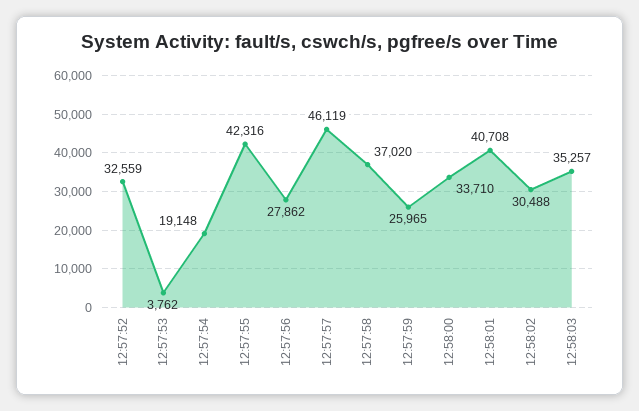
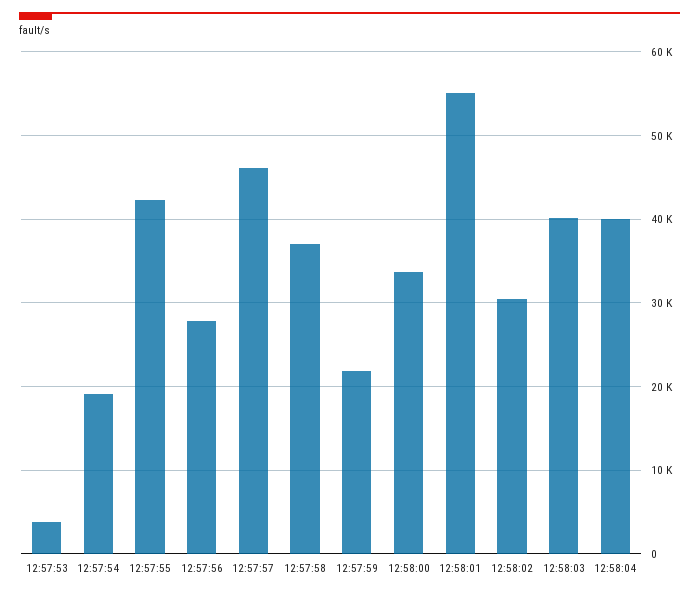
12:57:52: 32559 -> none
12:57:59: 25965 -> 22000
12:58:01: 40708 -> 55000
12:58:03: 35257 -> 40000
12:58:04: none -> 40000

